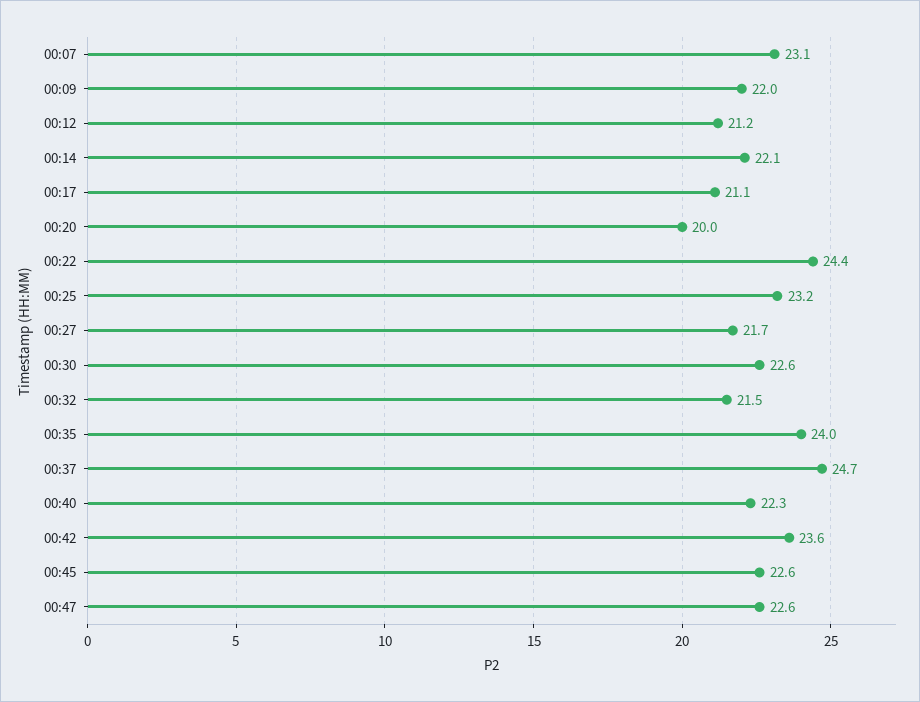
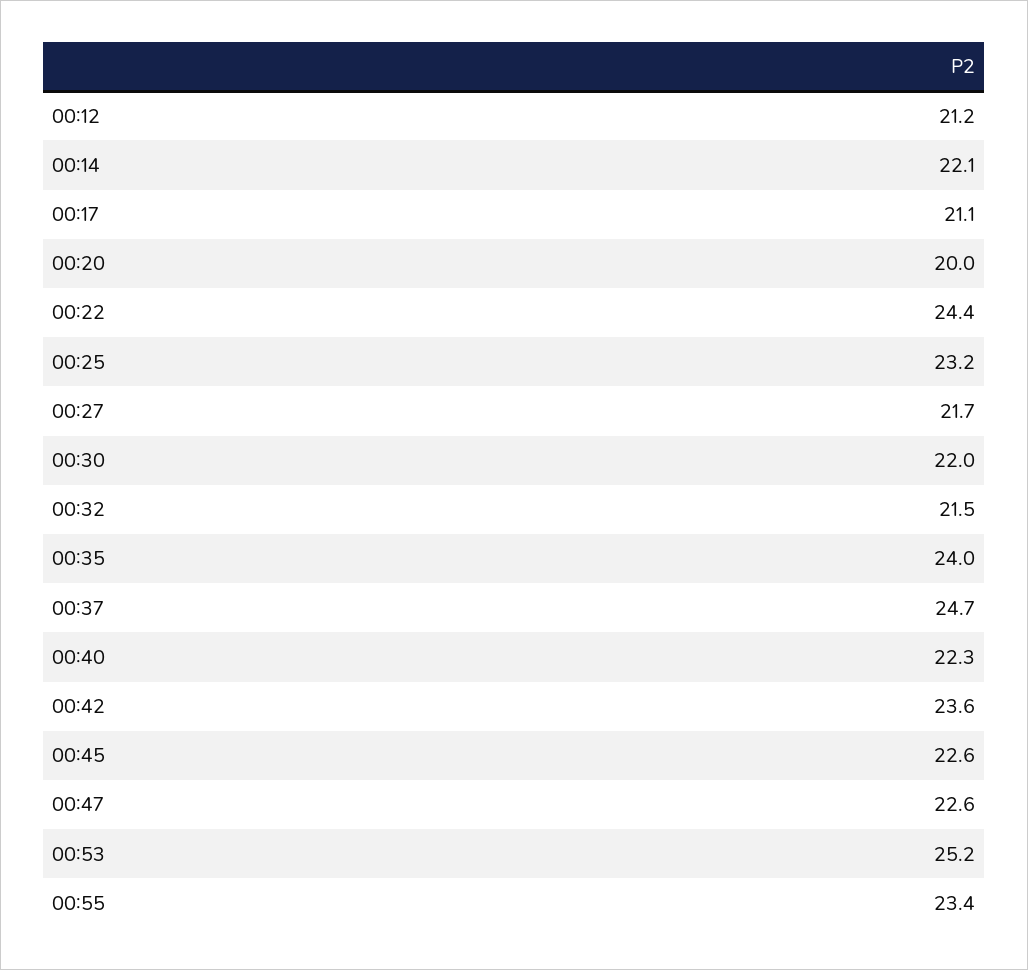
00:07: 23.1 -> none
00:09: 22 -> none
00:30: 22.6 -> 22
00:53: none -> 25.2
00:55: none -> 23.4

